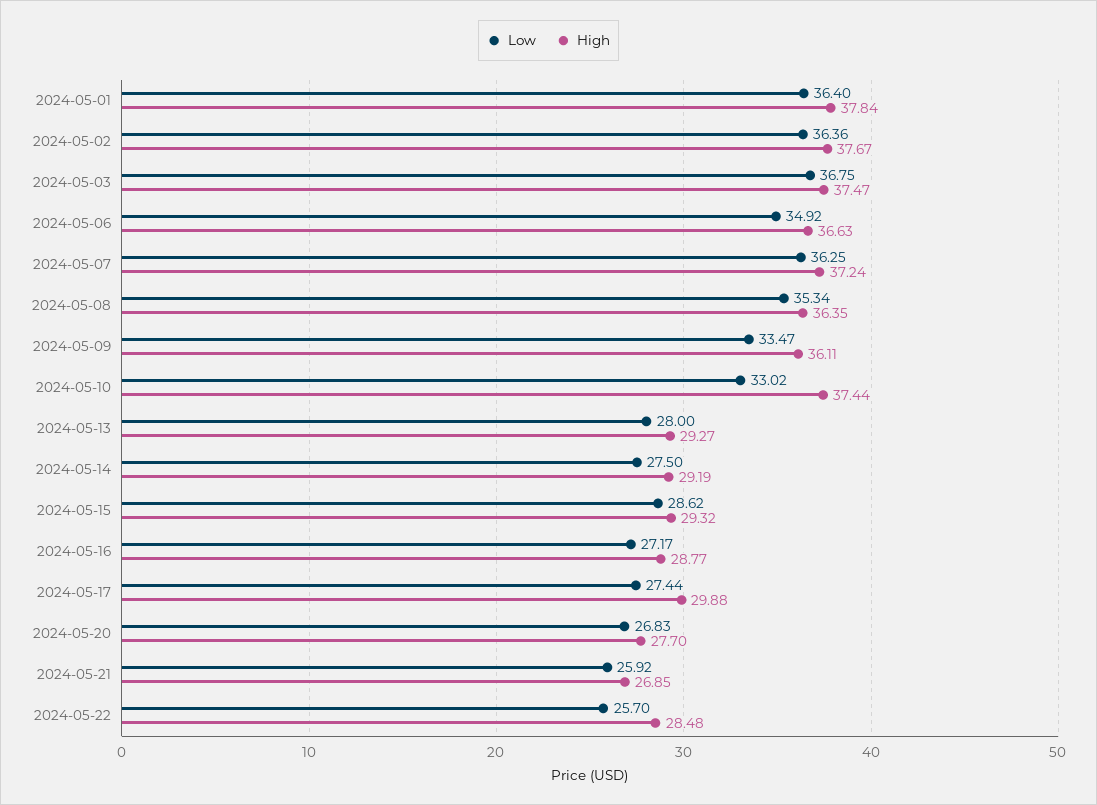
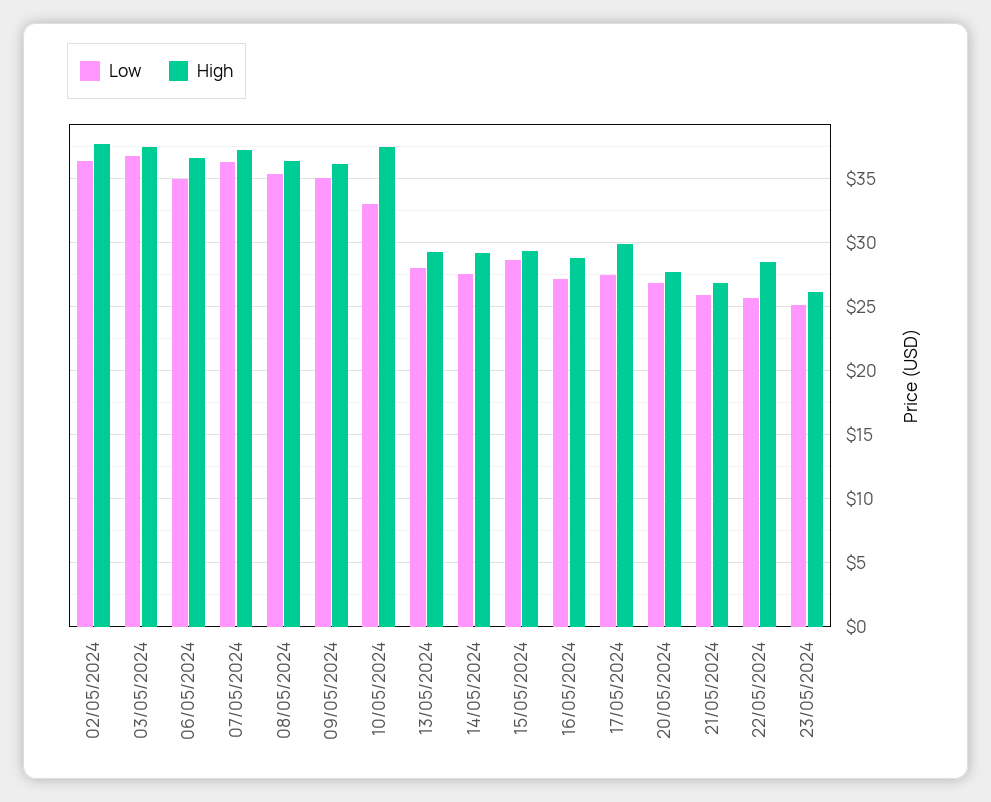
Low, 2024-05-01: 36.4 -> none
High, 2024-05-01: 37.84 -> none
Low, 2024-05-09: 33.47 -> 35
Low, 23/05/2024: none -> 25
High, 23/05/2024: none -> 26

